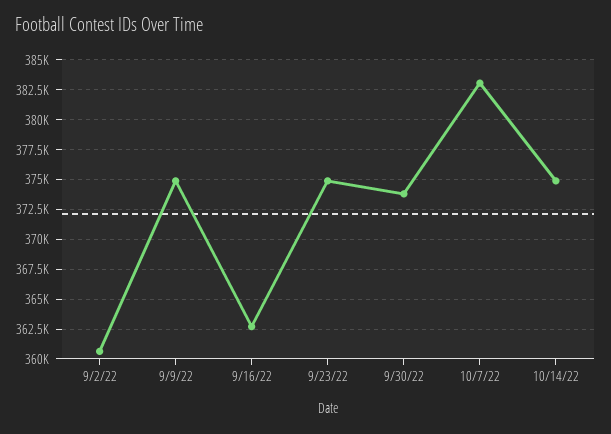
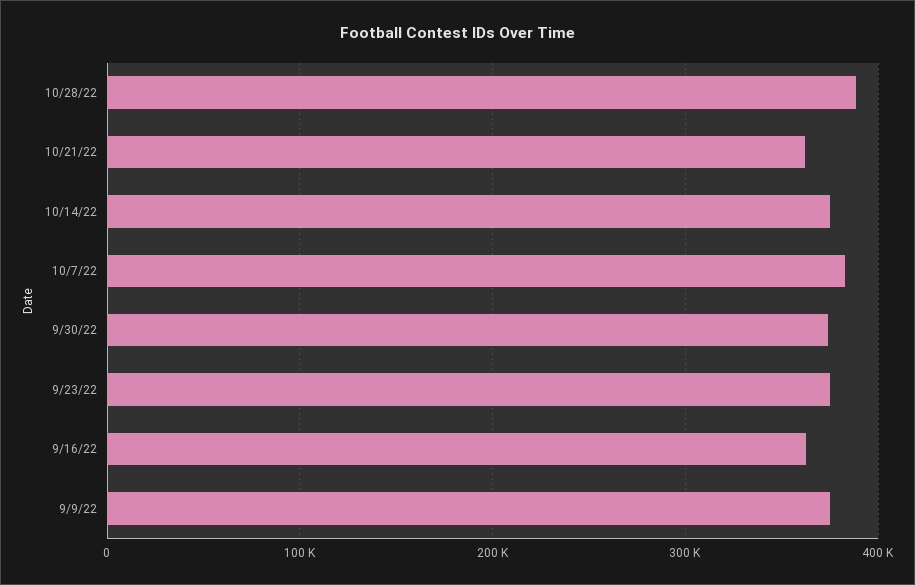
9/2/22: 360000 -> none
10/28/22: none -> 390000
10/21/22: none -> 360000

